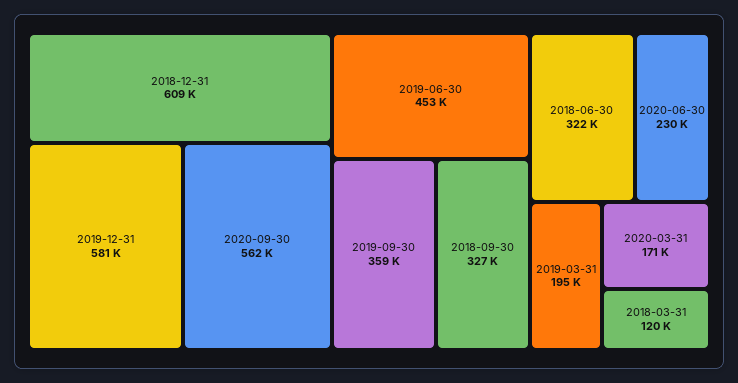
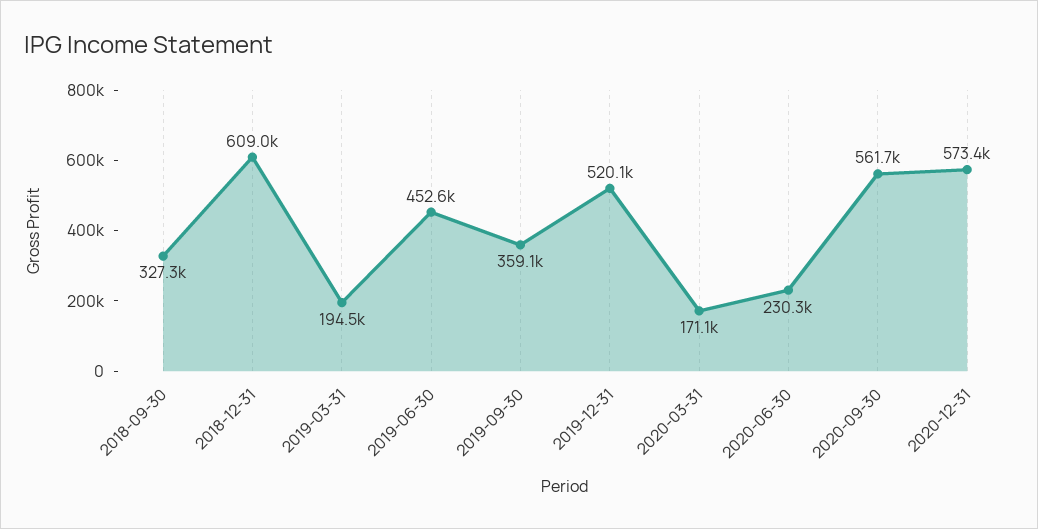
2019-12-31: 581000 -> 520100
2018-06-30: 322000 -> none
2018-03-31: 120000 -> none
2020-12-31: none -> 573400

